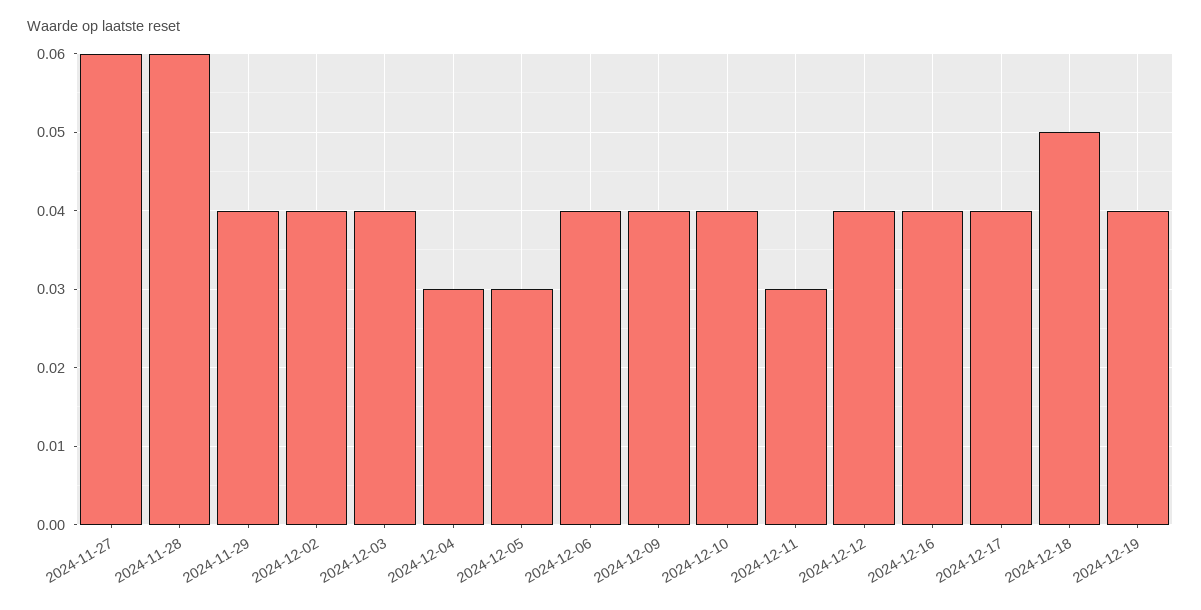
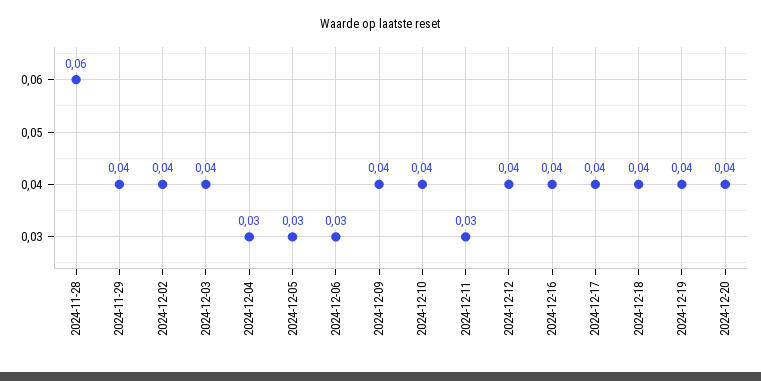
2024-11-27: 0.06 -> none
2024-12-06: 0.04 -> 0.03
2024-12-18: 0.05 -> 0.04
2024-12-20: none -> 0.04

